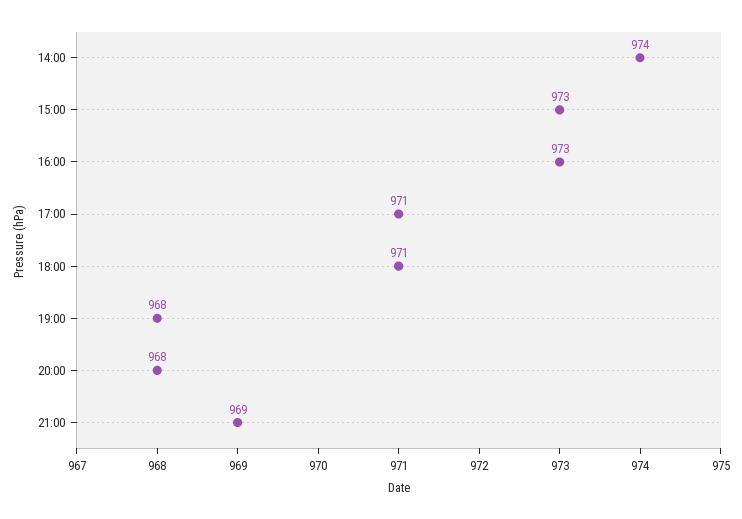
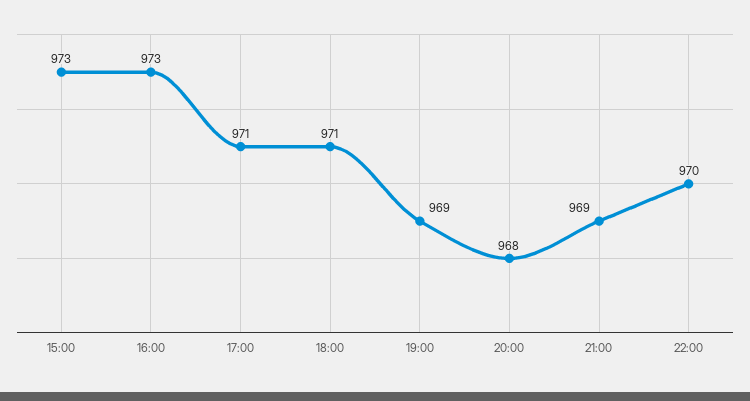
14:00: 974 -> none
19:00: 968 -> 969
22:00: none -> 970

